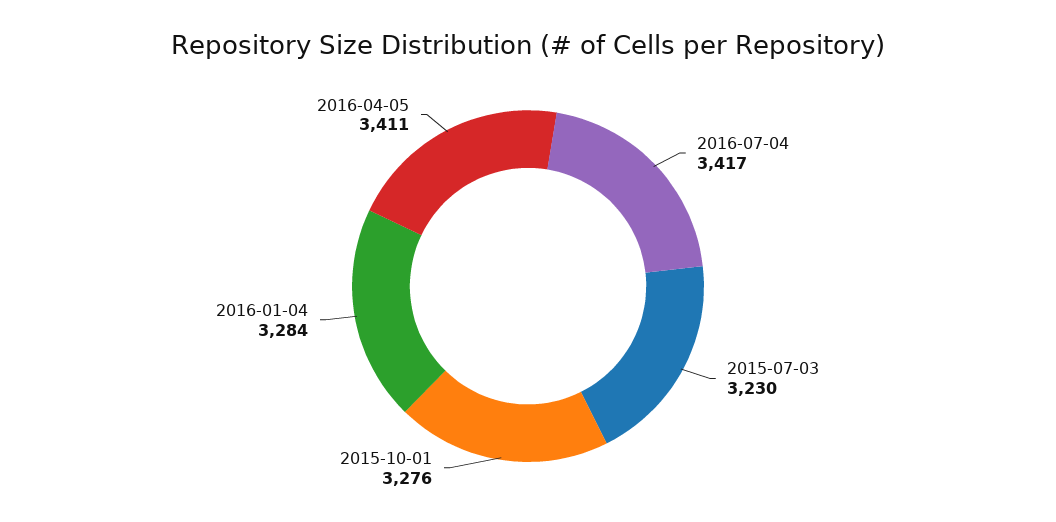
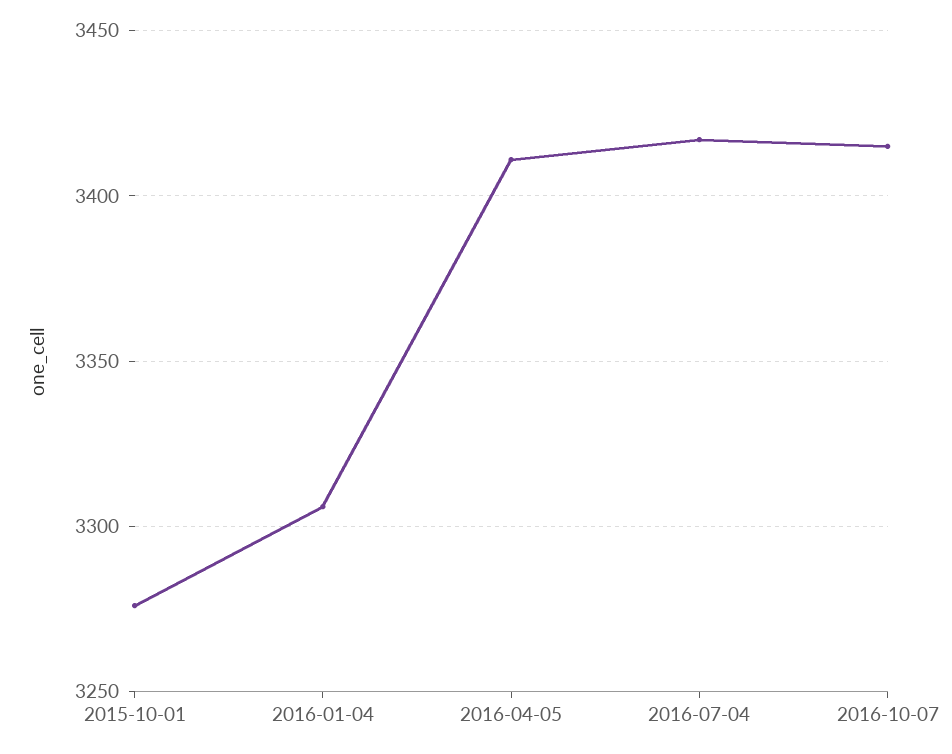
2015-07-03: 3230 -> none
2016-01-04: 3284 -> 3305
2016-10-07: none -> 3415

